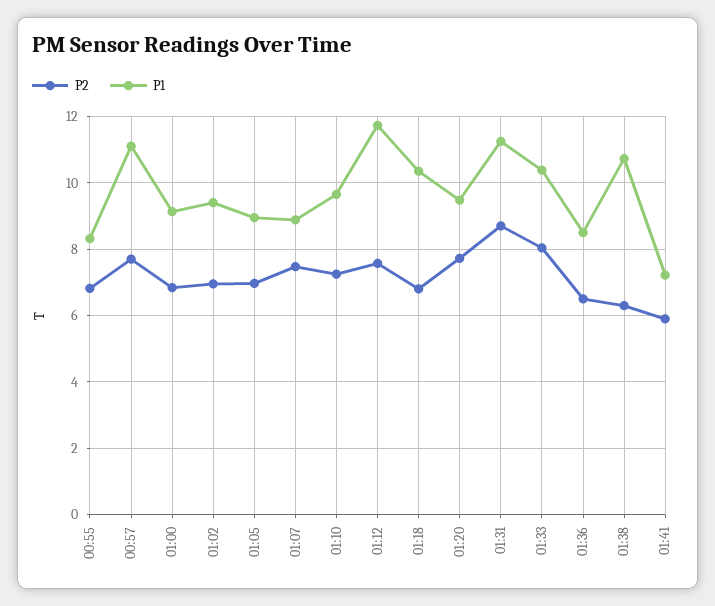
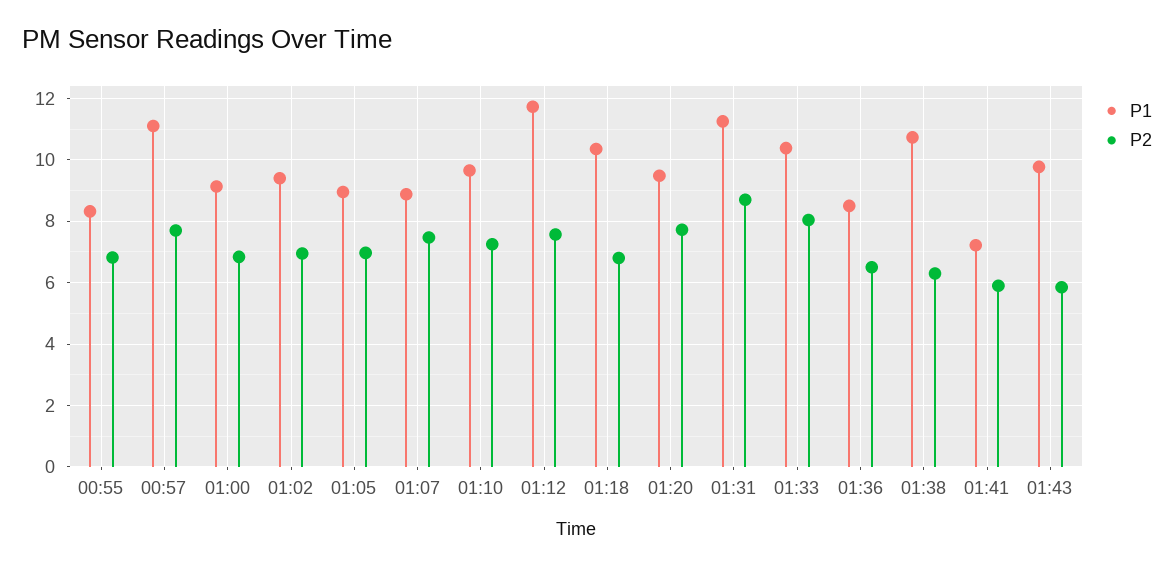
P1, 01:43: none -> 9.8
P2, 01:43: none -> 5.8

